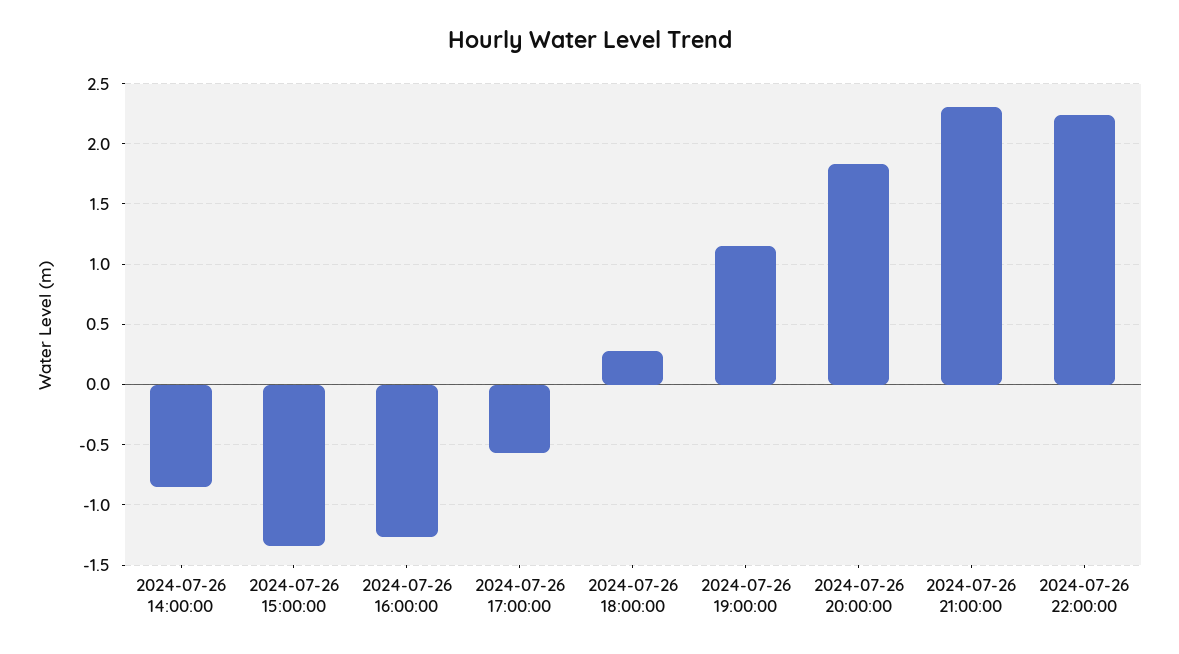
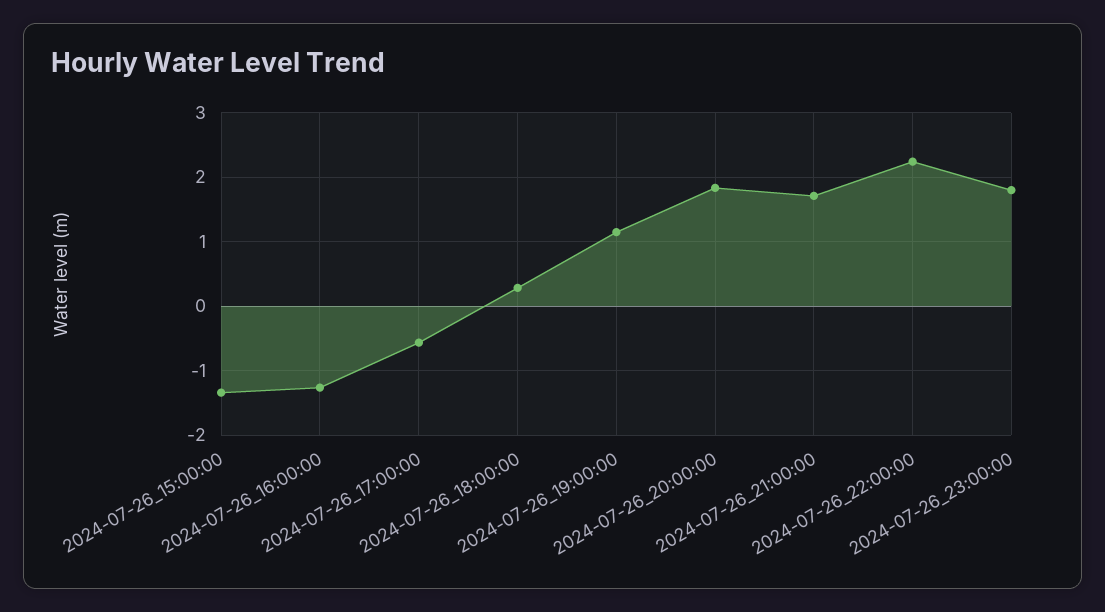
2024-07-26 14:00:00: -0.85 -> none
2024-07-26 21:00:00: 2.3 -> 1.7
2024-07-26_23:00:00: none -> 1.8

